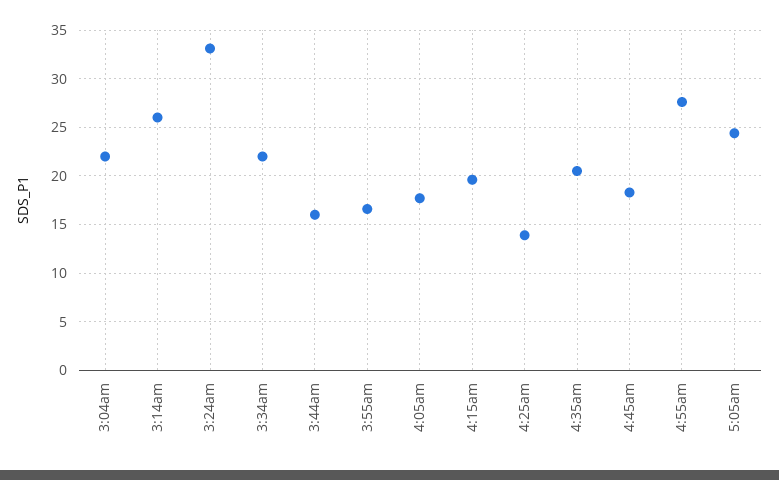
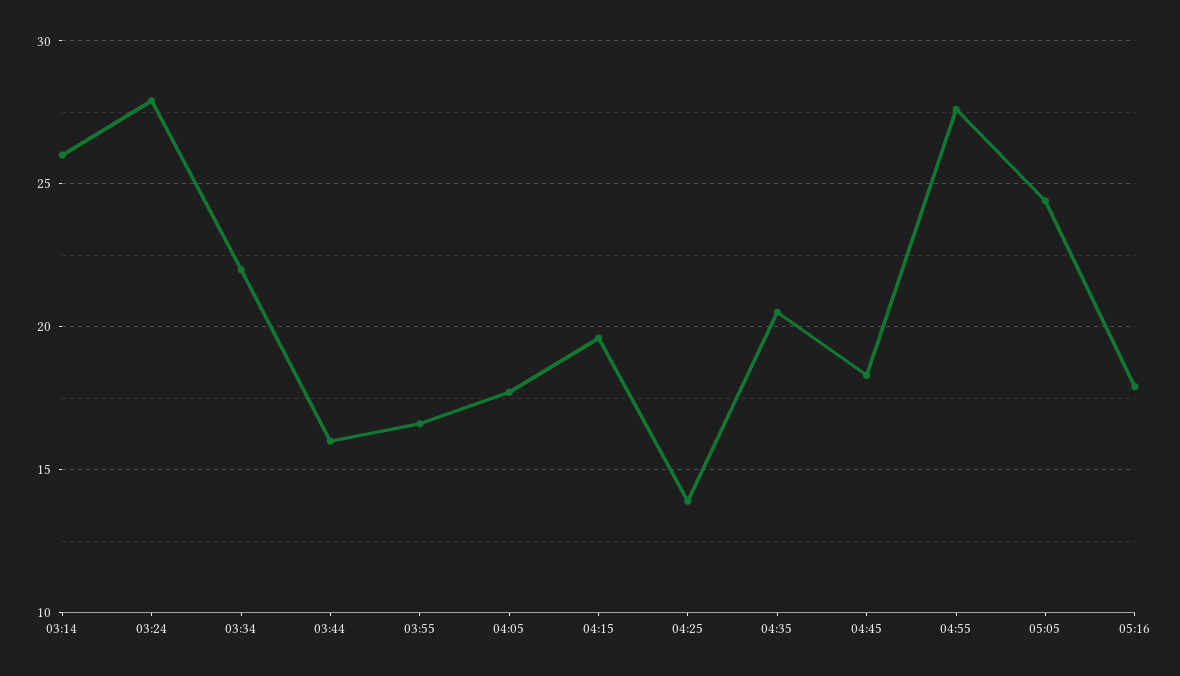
3:04am: 22 -> none
3:24am: 33 -> 28
05:16: none -> 18

